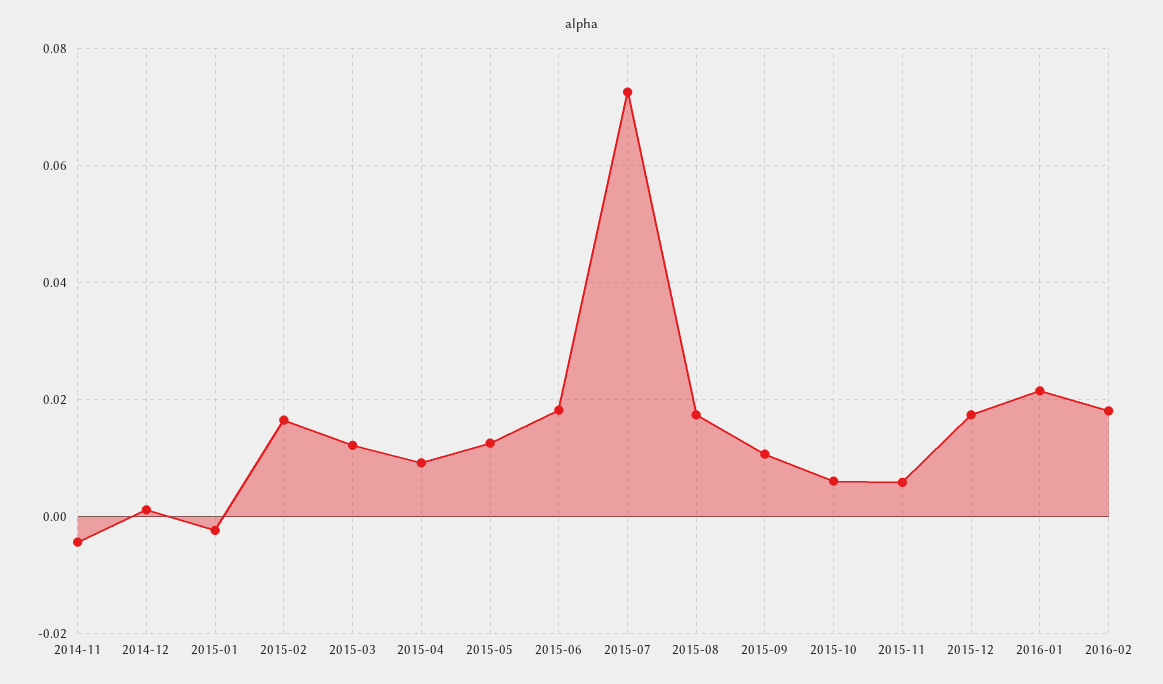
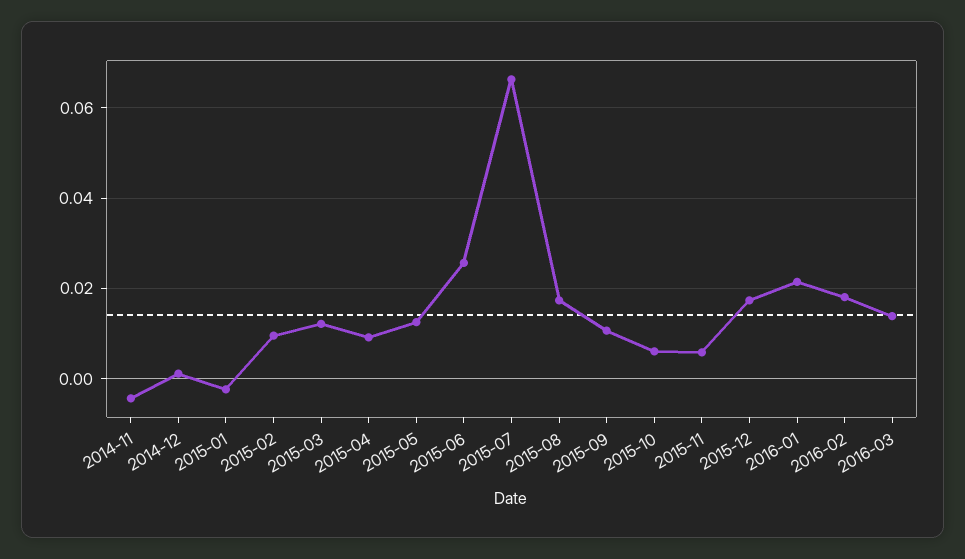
2015-02: 0.016 -> 0.01
2015-06: 0.018 -> 0.026
2015-07: 0.072 -> 0.066
2016-03: none -> 0.014

